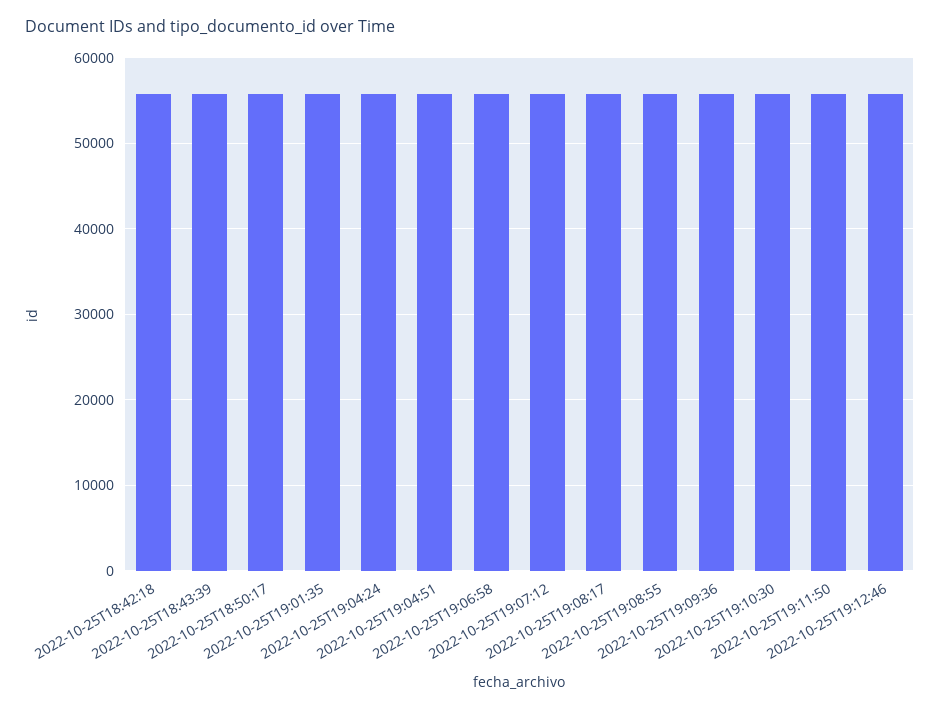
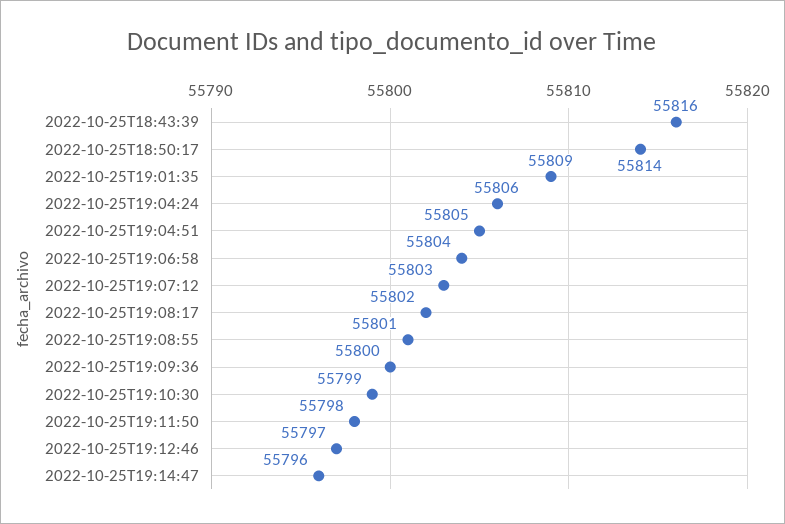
2022-10-25T18:42:18: 56000 -> none
2022-10-25T19:14:47: none -> 55796

